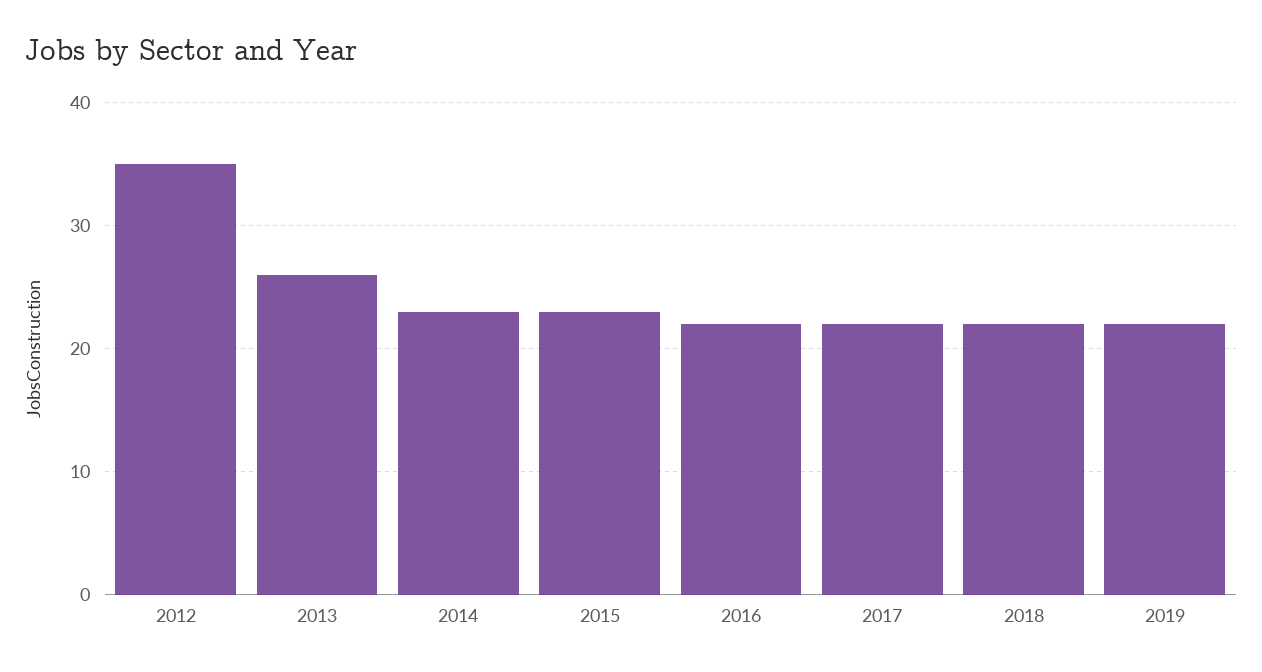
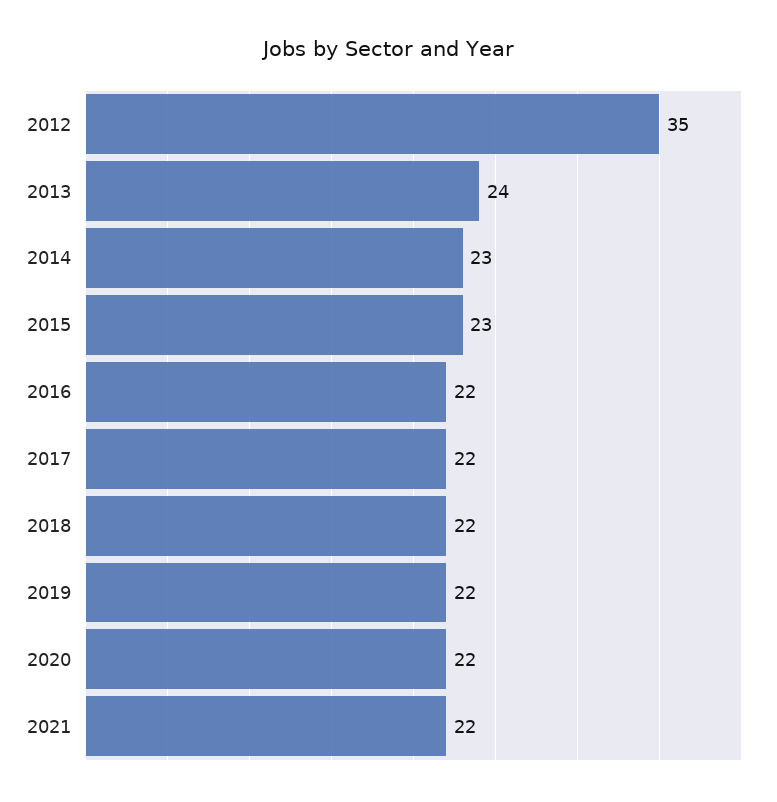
2013: 26 -> 24
2020: none -> 22
2021: none -> 22

